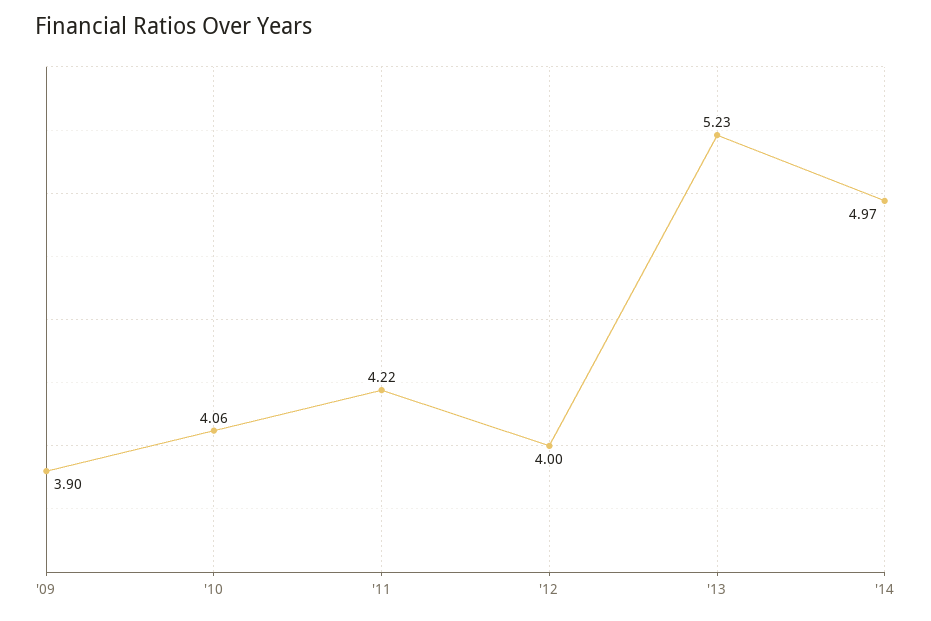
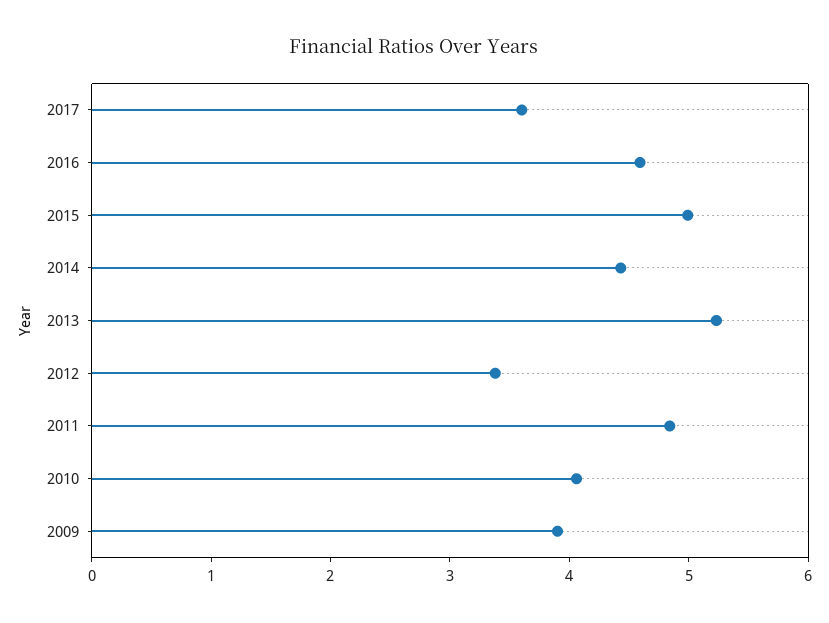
'11: 4.22 -> 4.8
'12: 4 -> 3.4
'14: 4.97 -> 4.4
2017: none -> 3.6
2016: none -> 4.6
2015: none -> 5

